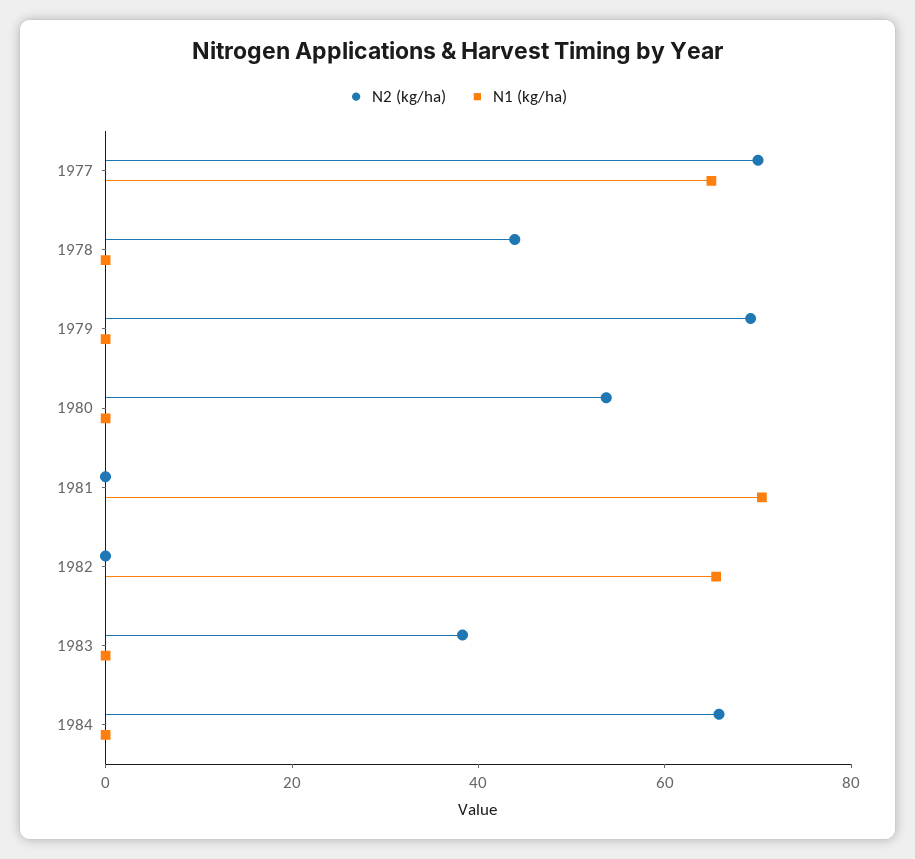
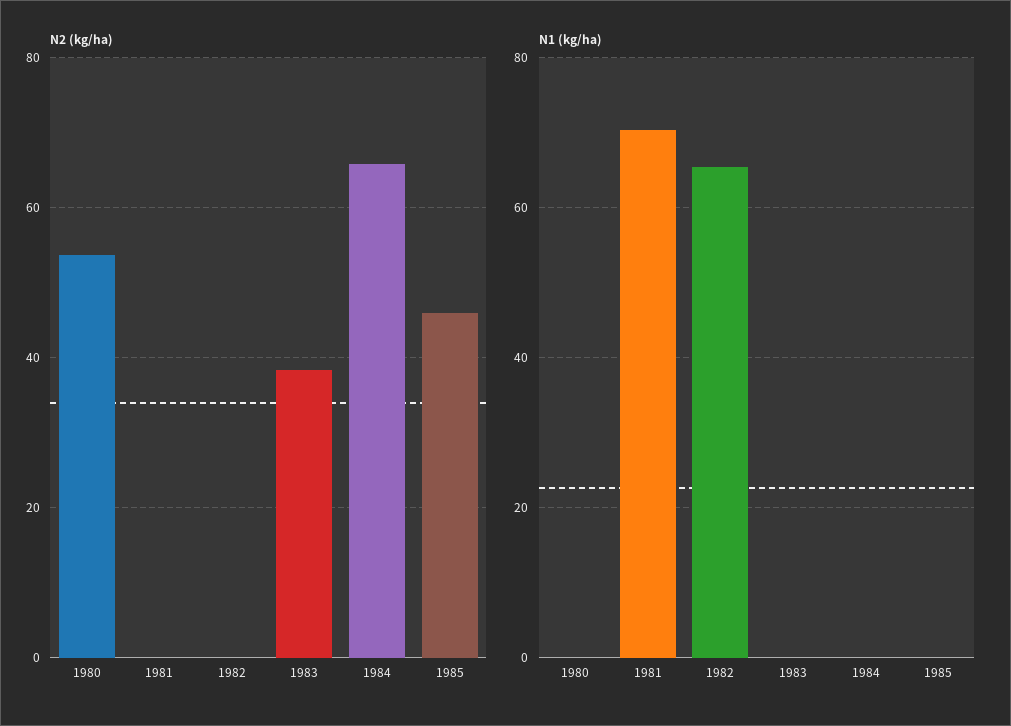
N2 (kg/ha), 1977: 70 -> none
N1 (kg/ha), 1977: 65 -> none
N2 (kg/ha), 1978: 45 -> none
N1 (kg/ha), 1978: 0 -> none
N2 (kg/ha), 1979: 70 -> none
N1 (kg/ha), 1979: 0 -> none
N2 (kg/ha), 1985: none -> 46
N1 (kg/ha), 1985: none -> 0

